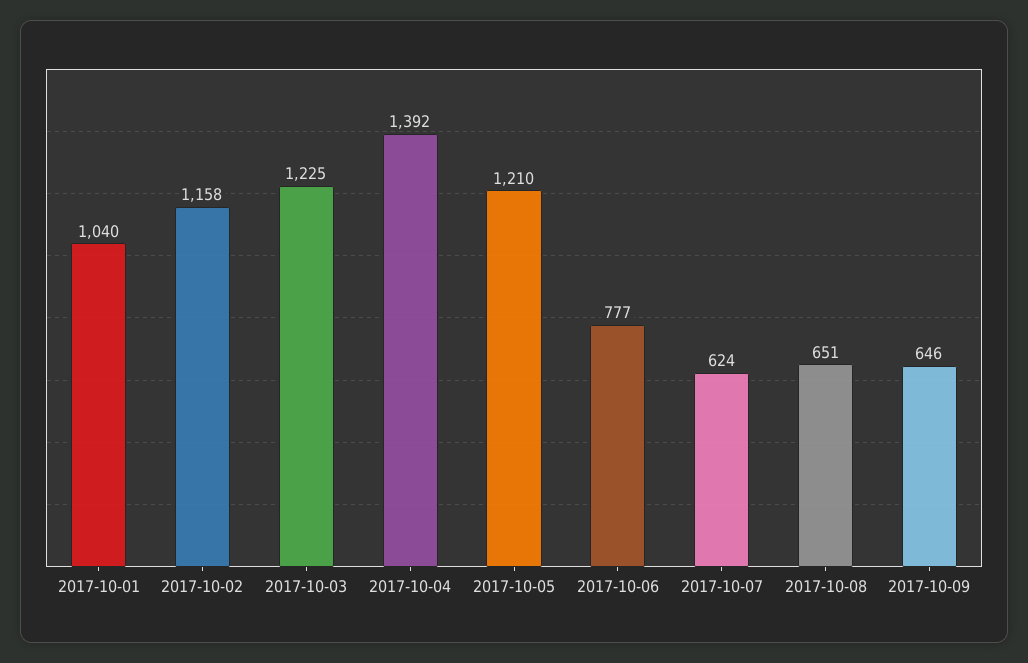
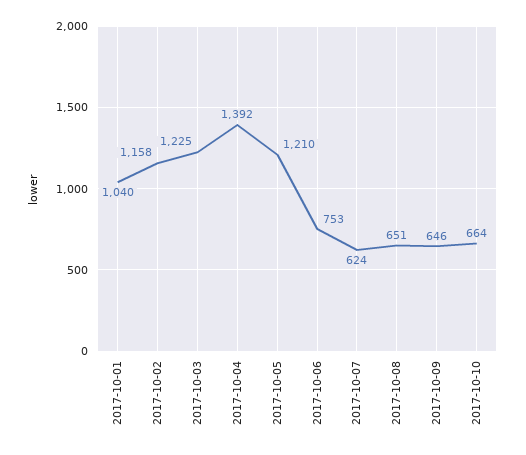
2017-10-06: 777 -> 753
2017-10-10: none -> 664

